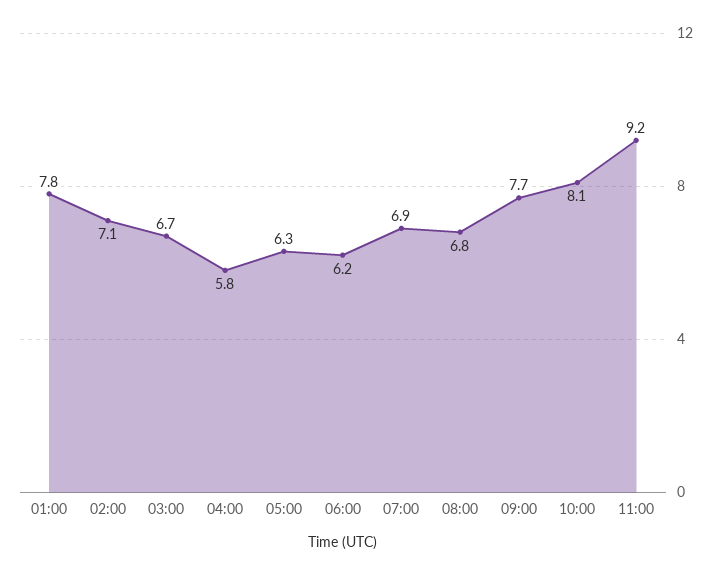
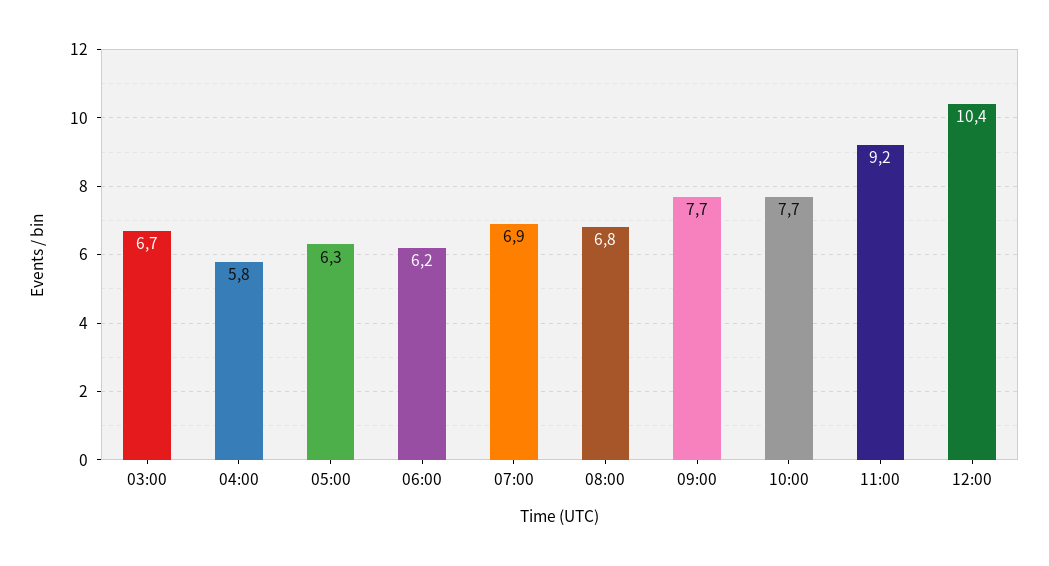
01:00: 7.8 -> none
02:00: 7.1 -> none
10:00: 8.1 -> 7.7
12:00: none -> 10.4

